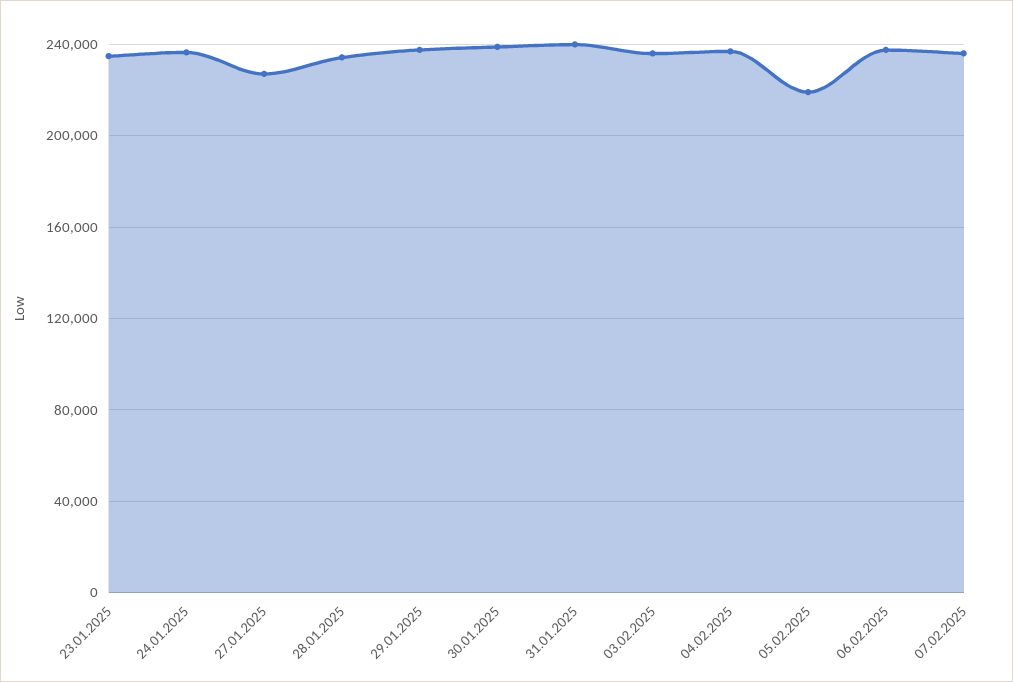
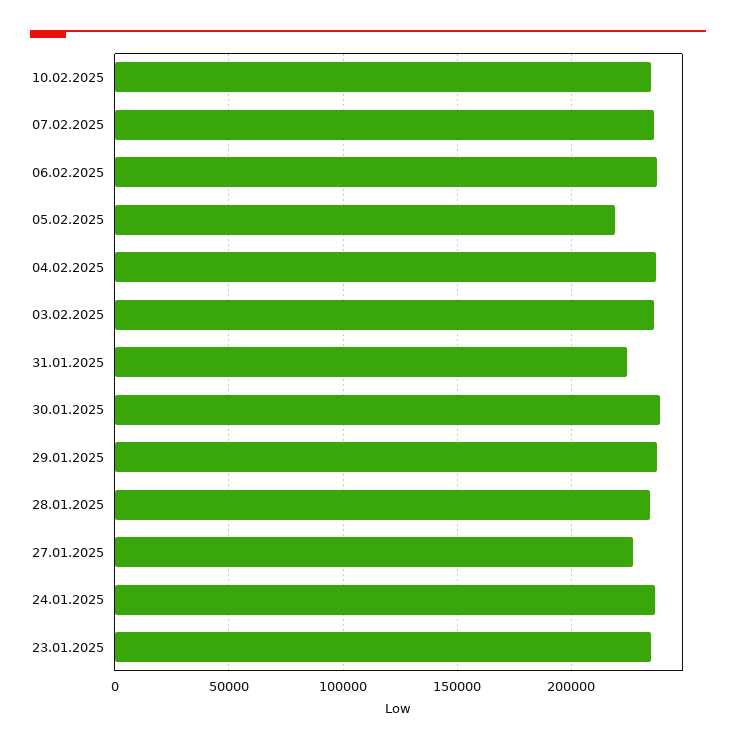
31.01.2025: 240000 -> 225000
10.02.2025: none -> 235000

